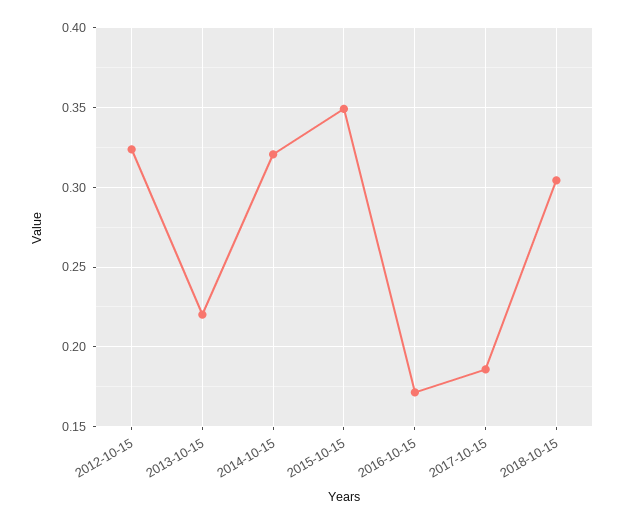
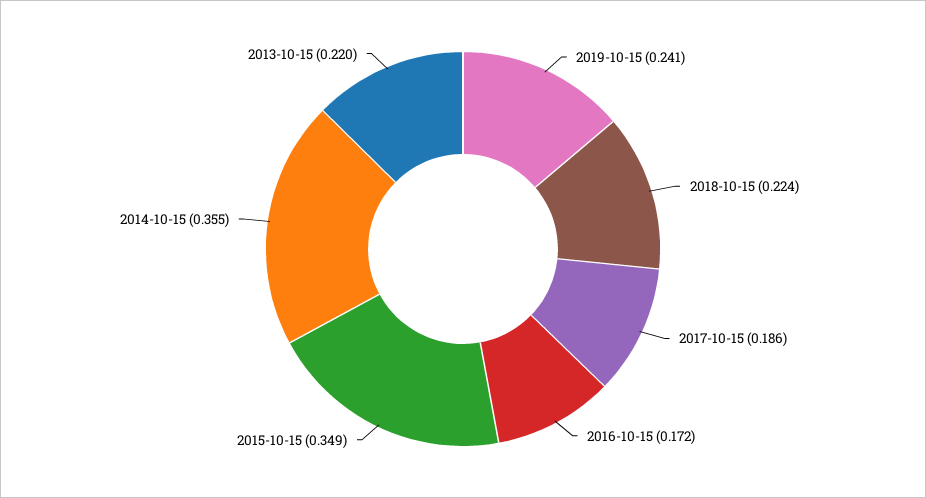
2012-10-15: 0.325 -> none
2014-10-15: 0.32 -> 0.355
2018-10-15: 0.305 -> 0.224
2019-10-15: none -> 0.241

